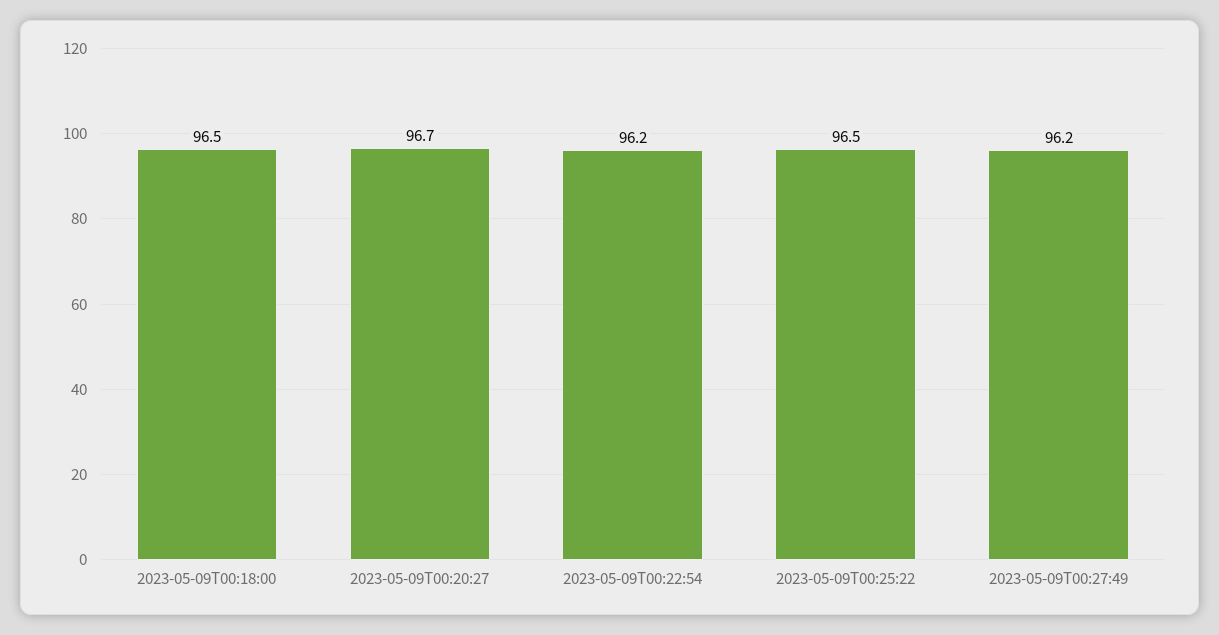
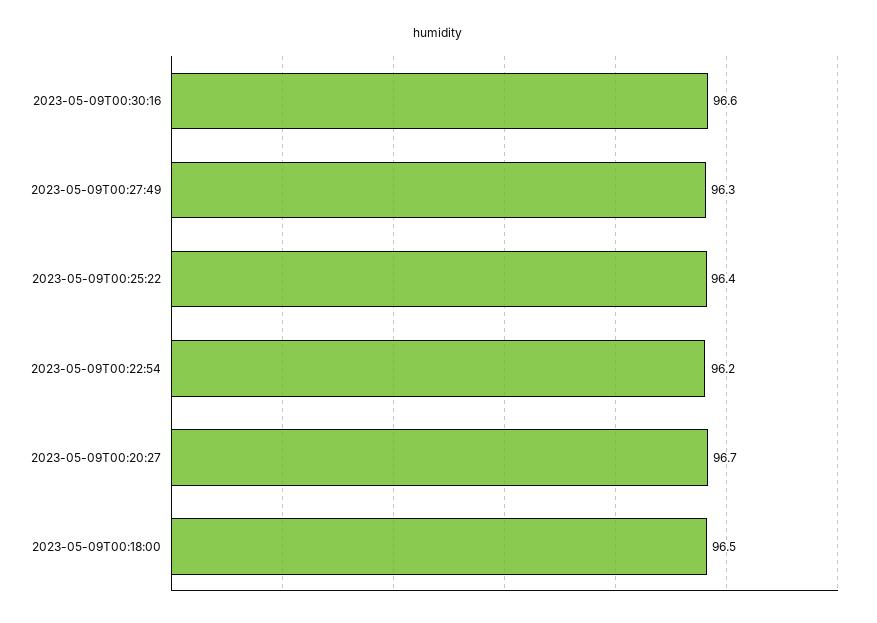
2023-05-09T00:25:22: 96.5 -> 96.4
2023-05-09T00:27:49: 96.2 -> 96.3
2023-05-09T00:30:16: none -> 96.6

